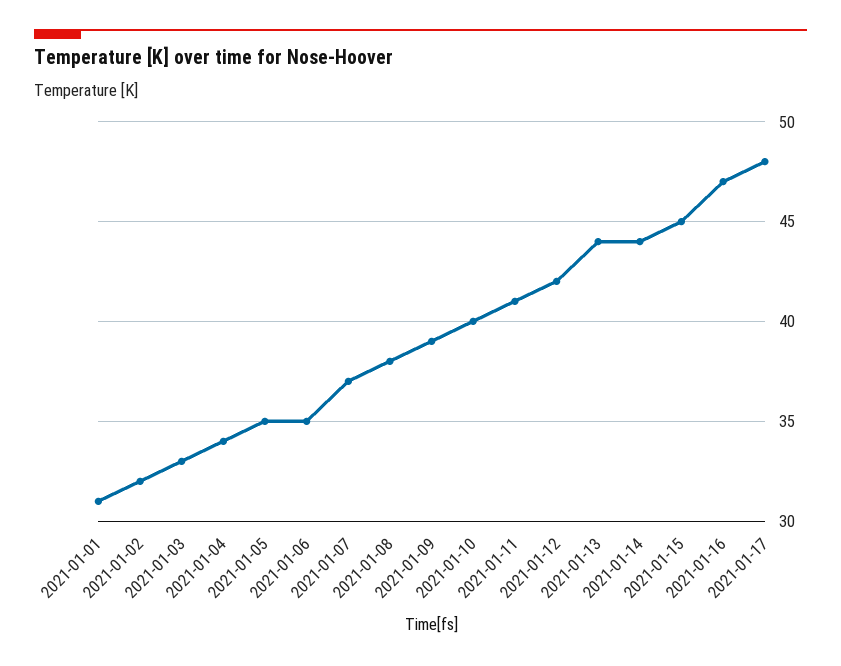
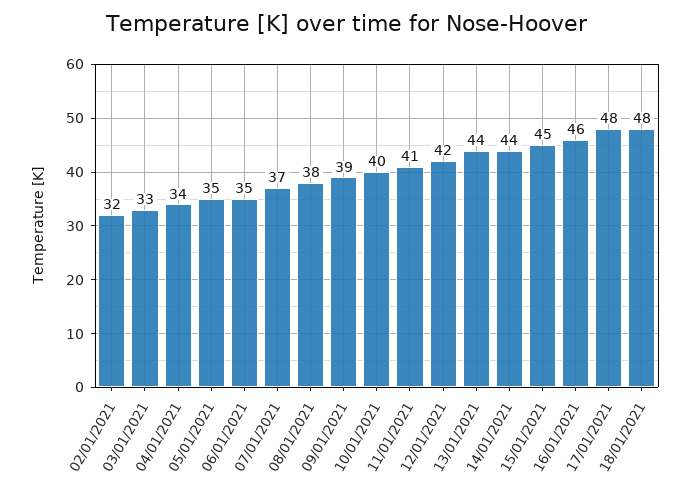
2021-01-01: 31 -> none
2021-01-16: 47 -> 46
18/01/2021: none -> 48

